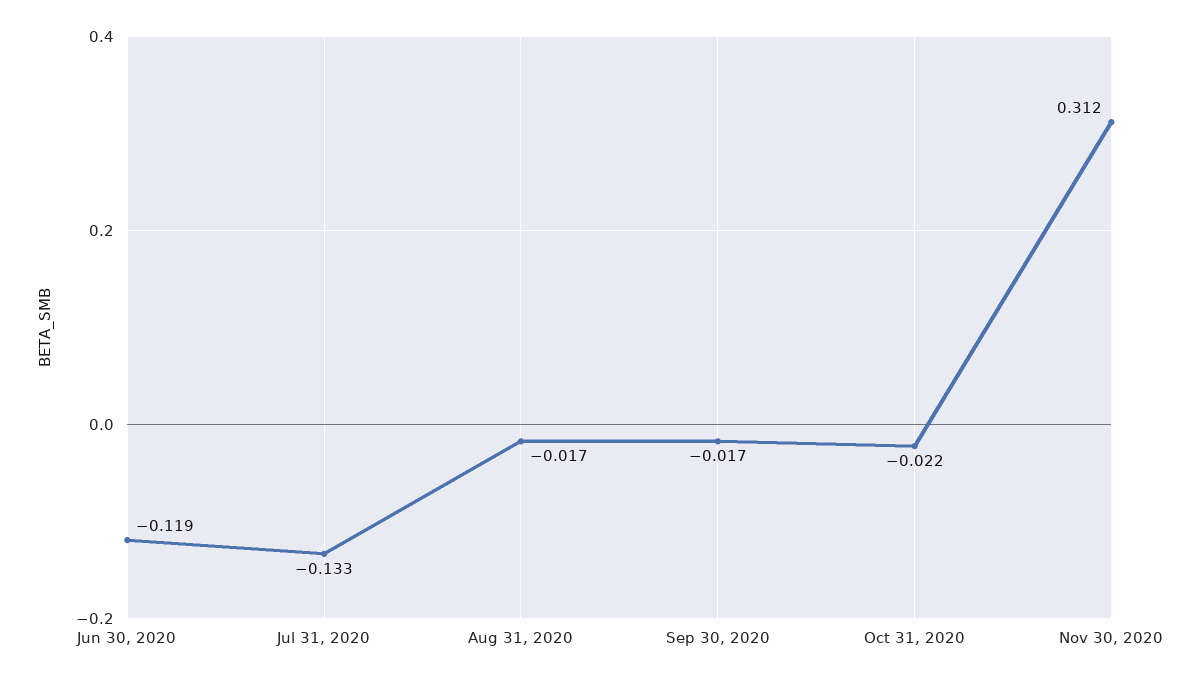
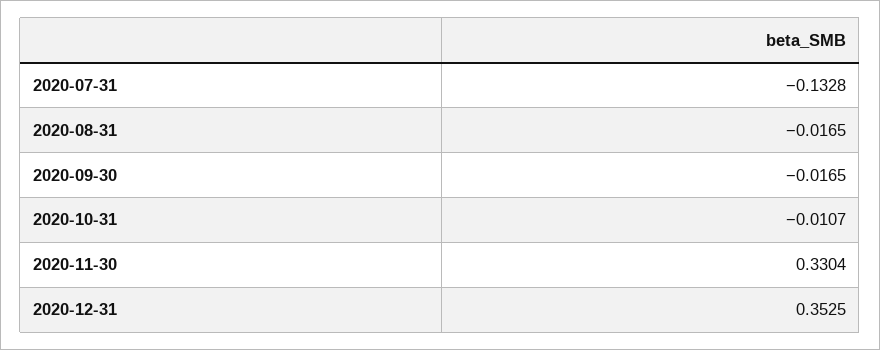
Jun 30, 2020: -0.119 -> none
Oct 31, 2020: -0.022 -> -0.0107
Nov 30, 2020: 0.312 -> 0.3304
2020-12-31: none -> 0.3525

